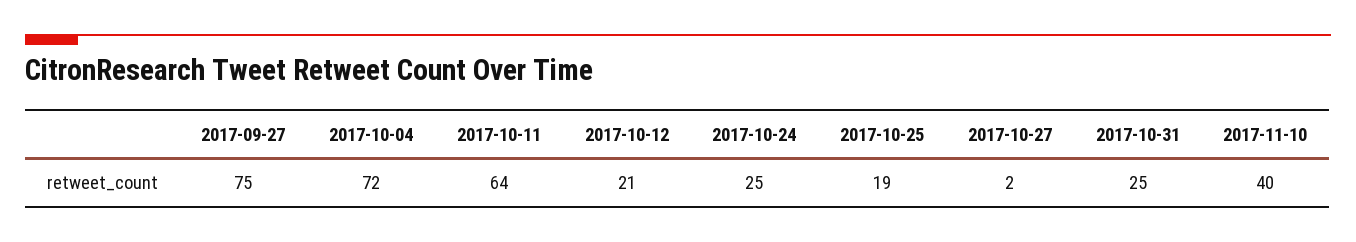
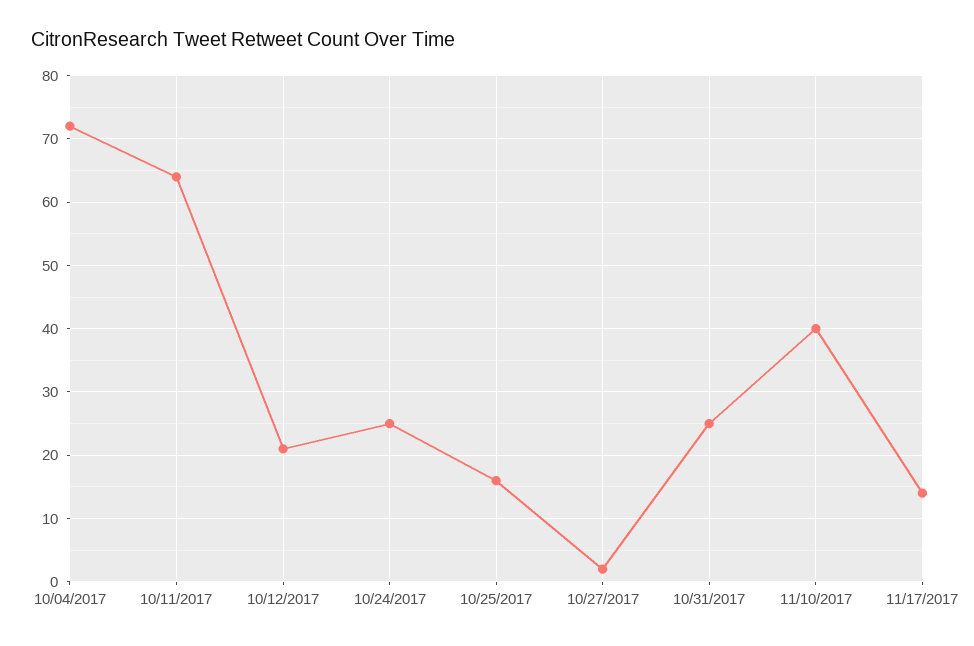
2017-09-27: 75 -> none
2017-10-25: 19 -> 16
11/17/2017: none -> 14

